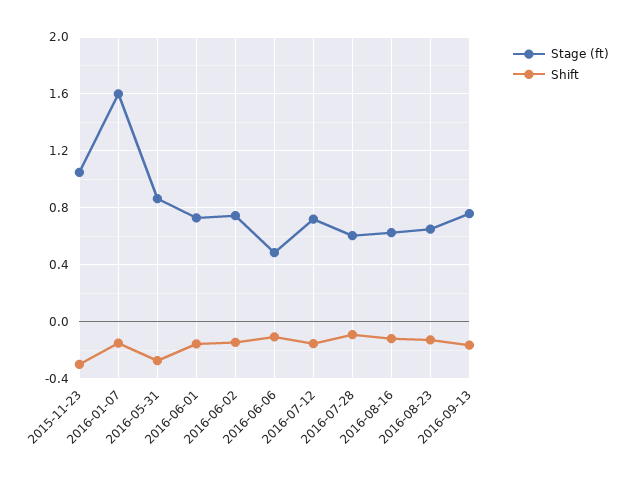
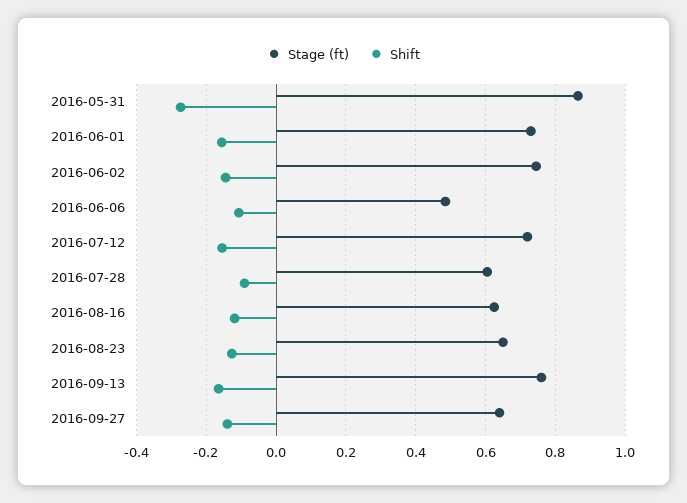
Stage (ft), 2015-11-23: 1.05 -> none
Shift, 2015-11-23: -0.3 -> none
Stage (ft), 2016-01-07: 1.6 -> none
Shift, 2016-01-07: -0.15 -> none
Stage (ft), 2016-09-27: none -> 0.64
Shift, 2016-09-27: none -> -0.14

